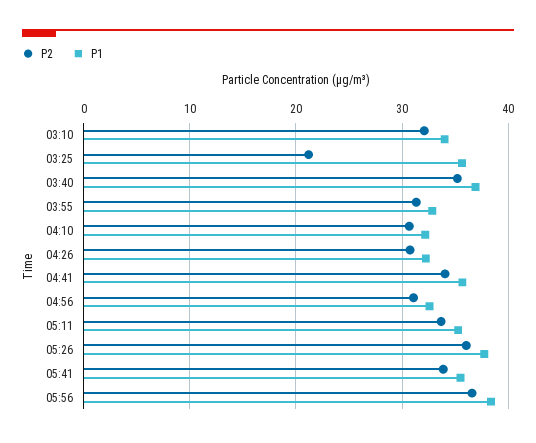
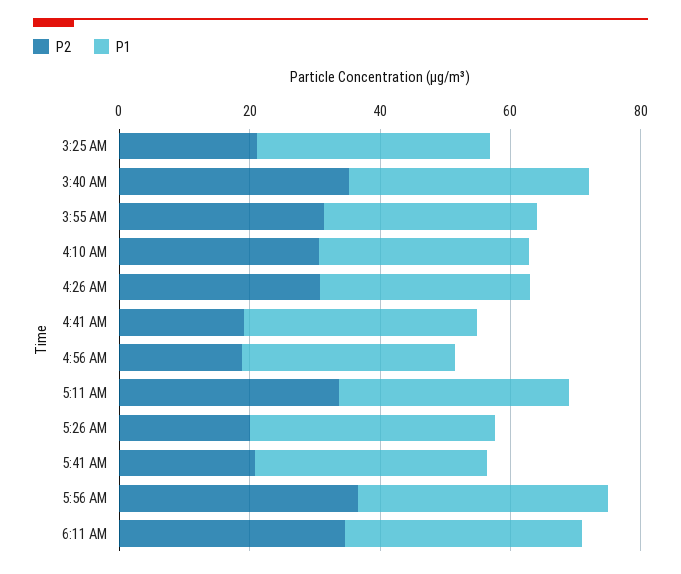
P2, 03:10: 32 -> none
P1, 03:10: 34 -> none
P2, 04:41: 34 -> 20
P2, 04:56: 31 -> 20
P2, 05:26: 36 -> 20
P2, 05:41: 34 -> 20
P2, 6:11 AM: none -> 35
P1, 6:11 AM: none -> 35

